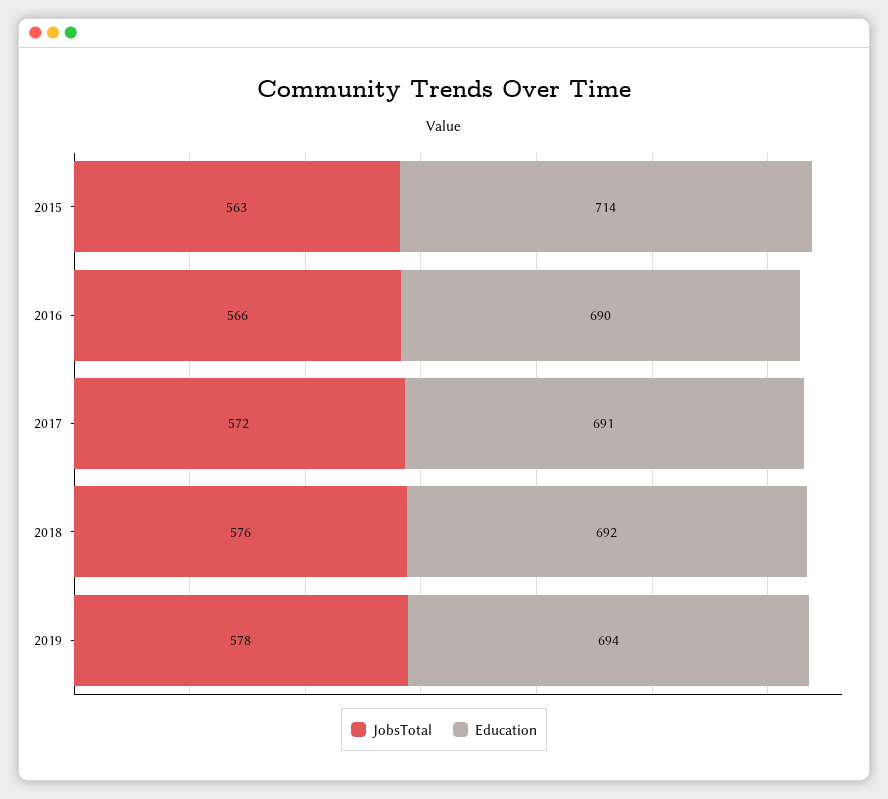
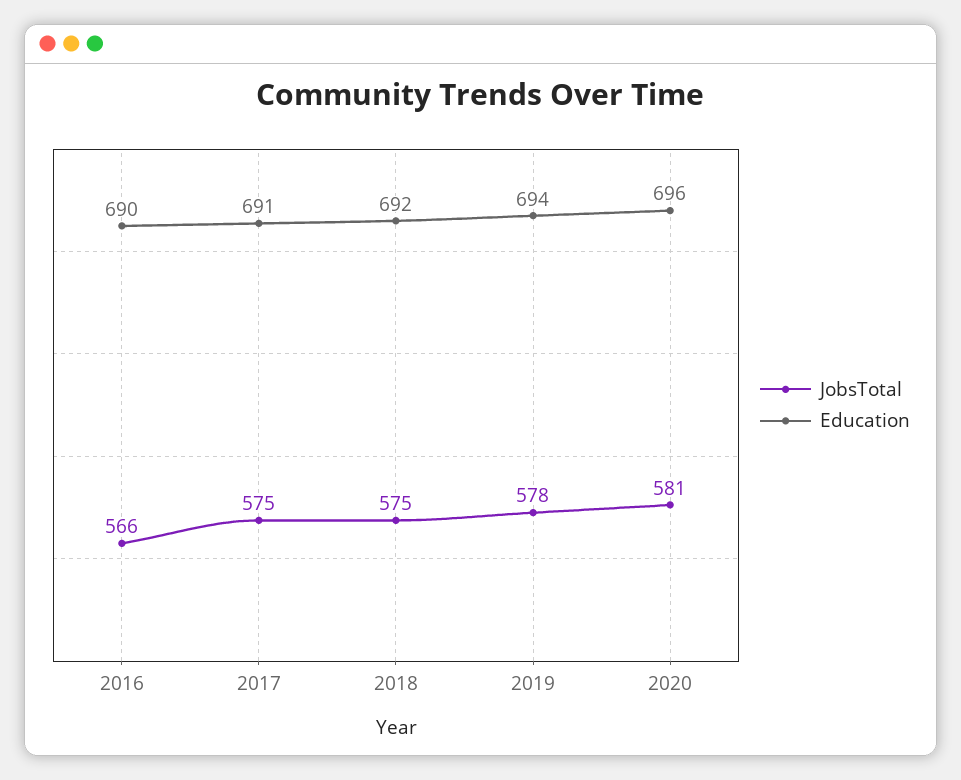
JobsTotal, 2015: 563 -> none
Education, 2015: 714 -> none
JobsTotal, 2017: 572 -> 575
JobsTotal, 2018: 576 -> 575
JobsTotal, 2020: none -> 581
Education, 2020: none -> 696

